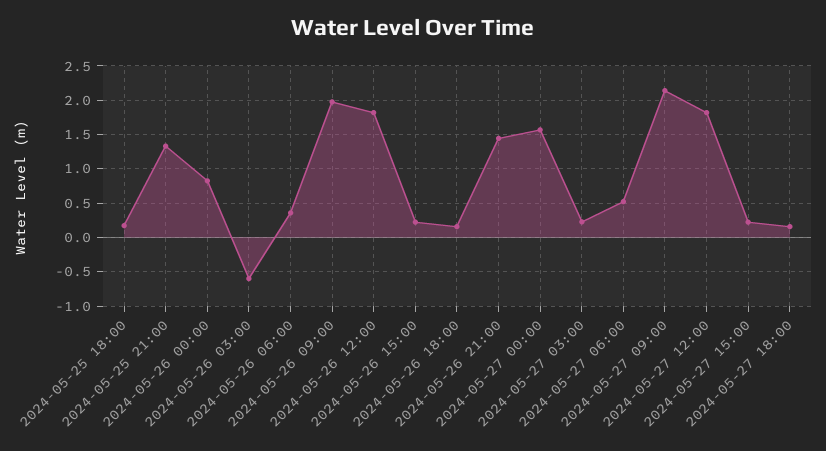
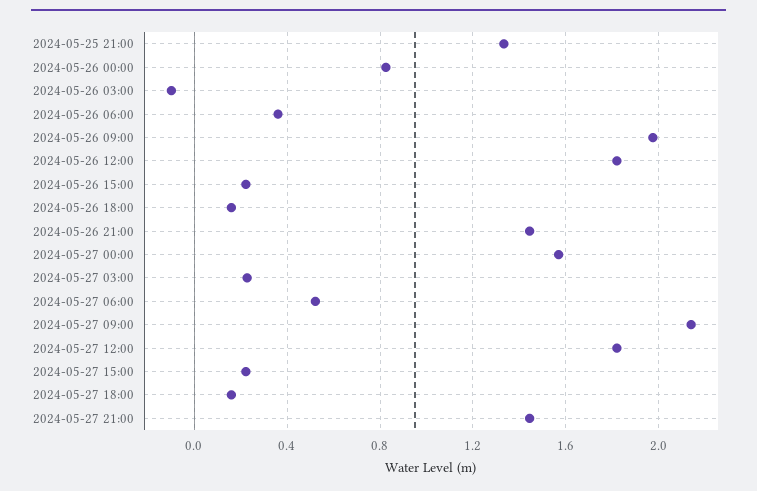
2024-05-25 18:00: 0.2 -> none
2024-05-26 03:00: -0.6 -> -0.1
2024-05-27 21:00: none -> 1.45

